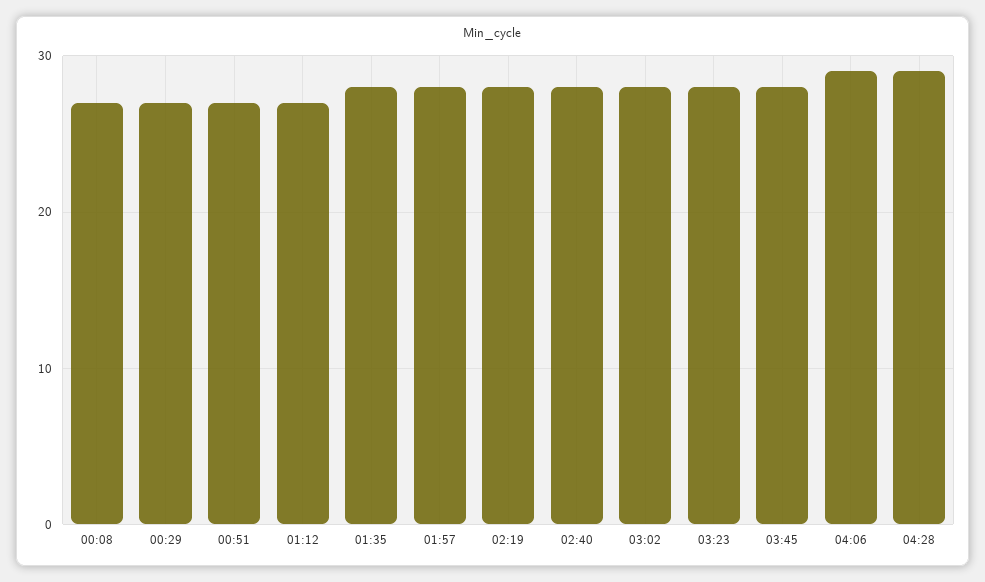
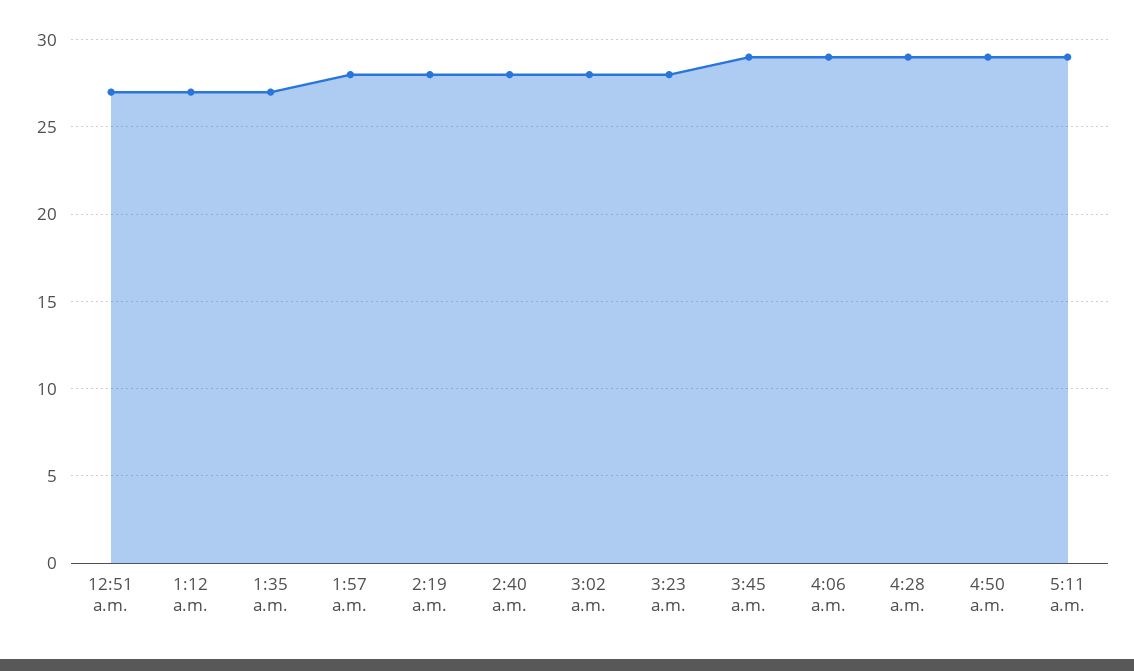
00:08: 27 -> none
00:29: 27 -> none
01:35: 28 -> 27
03:45: 28 -> 29
4:50 a.m.: none -> 29
5:11 a.m.: none -> 29

